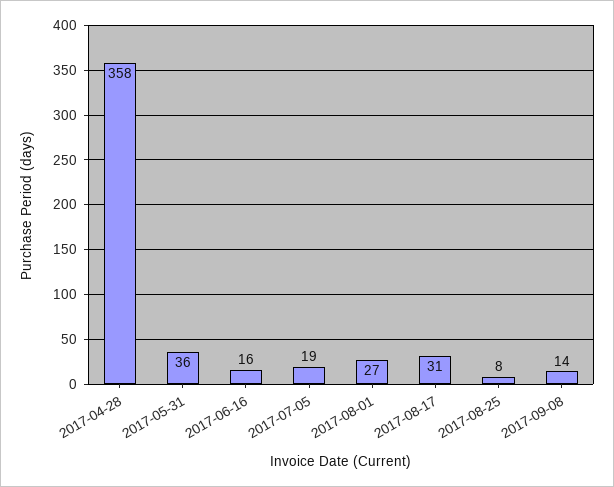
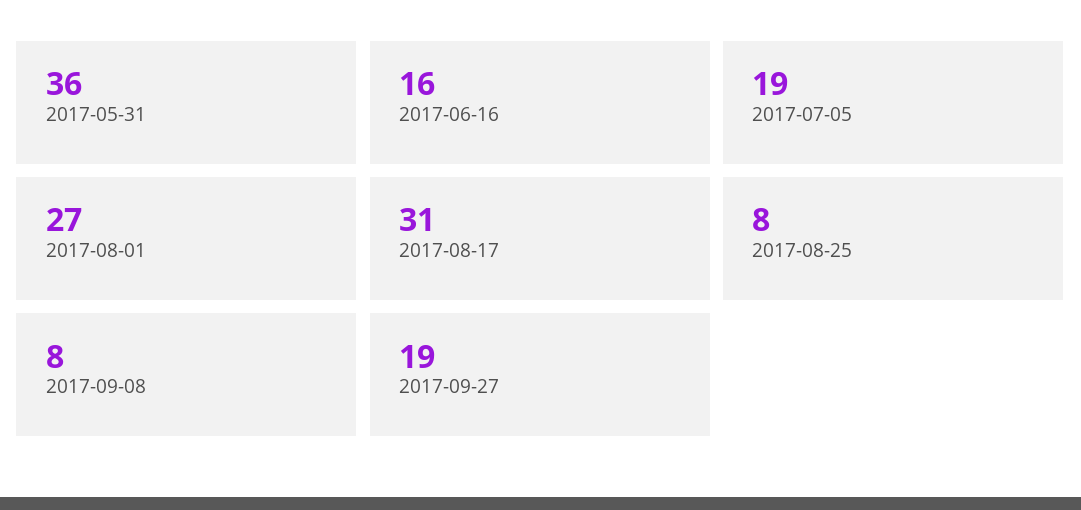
2017-04-28: 358 -> none
2017-09-08: 14 -> 8
2017-09-27: none -> 19

